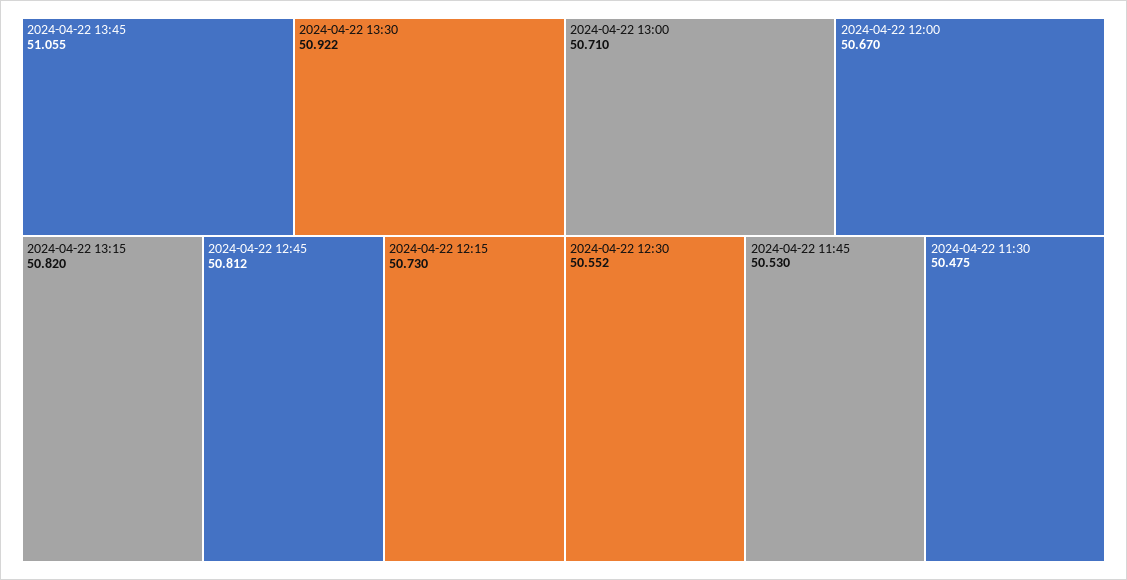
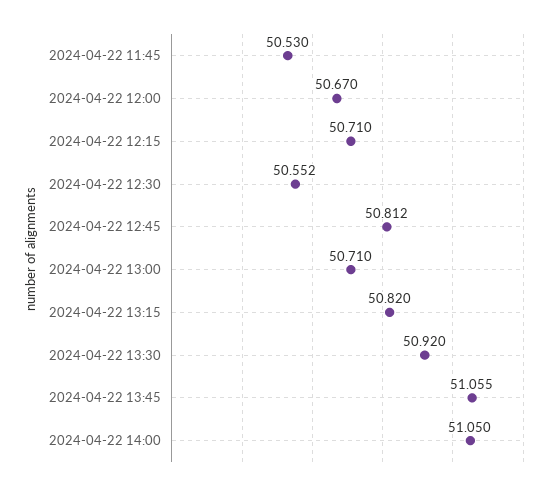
2024-04-22 13:30: 50.922 -> 50.92
2024-04-22 12:15: 50.73 -> 50.71
2024-04-22 11:30: 50.475 -> none
2024-04-22 14:00: none -> 51.05

